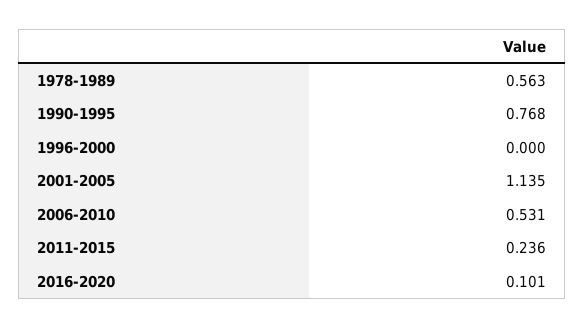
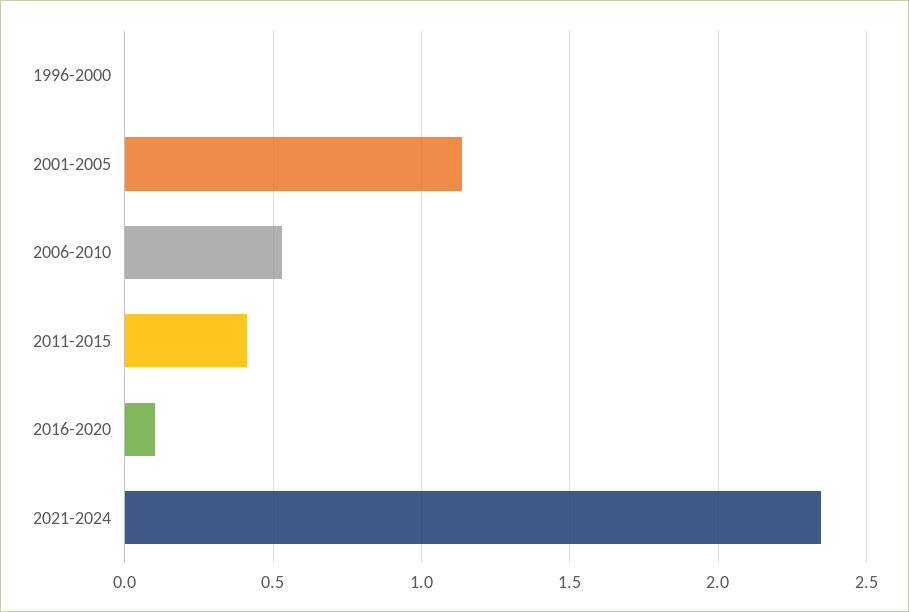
1978-1989: 0.563 -> none
1990-1995: 0.768 -> none
2011-2015: 0.236 -> 0.4
2021-2024: none -> 2.35

